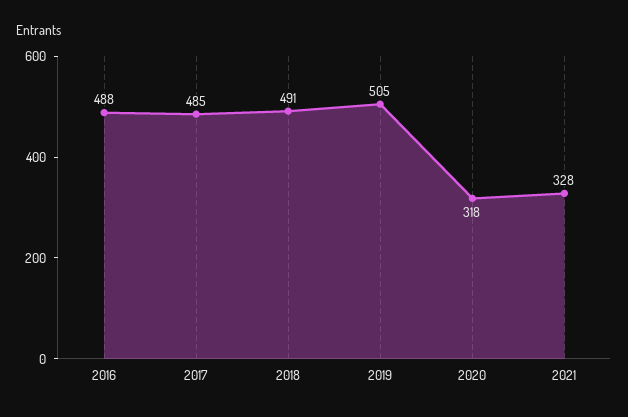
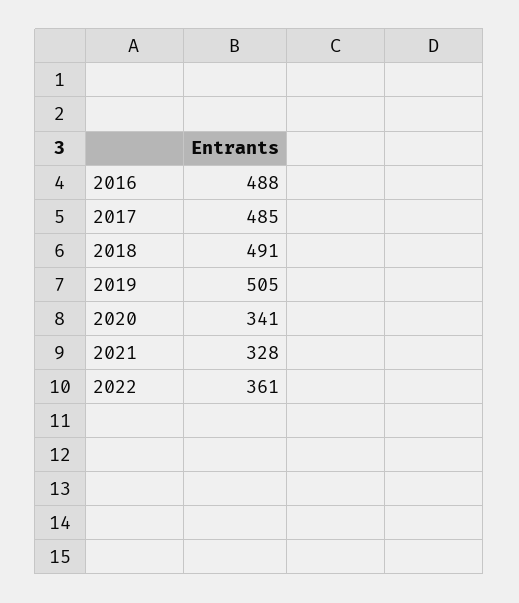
2020: 318 -> 341
2022: none -> 361

